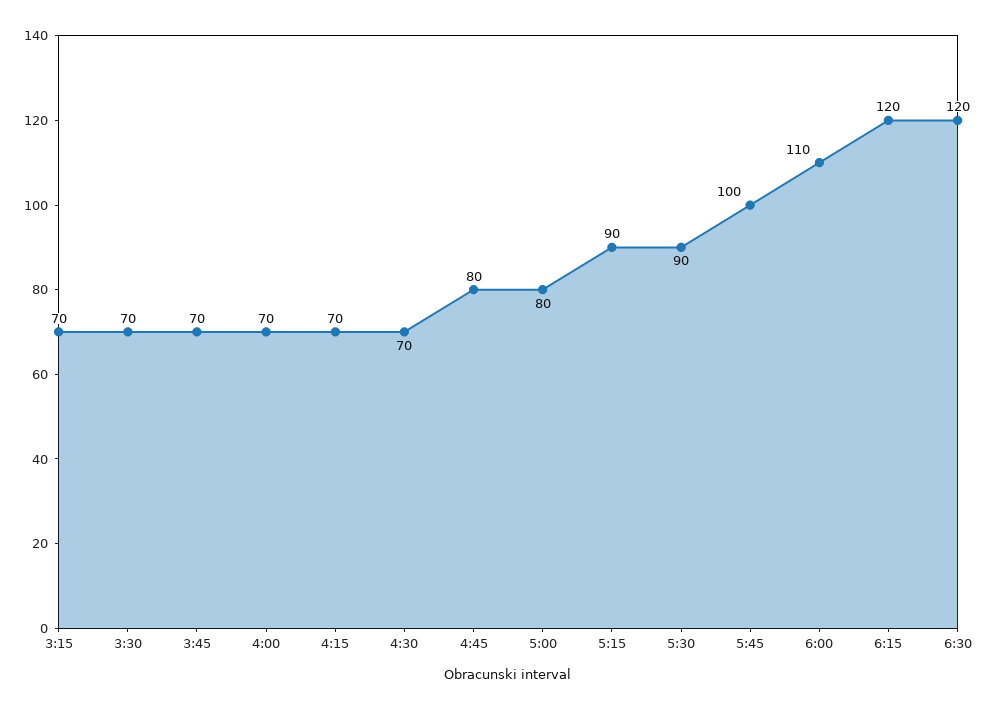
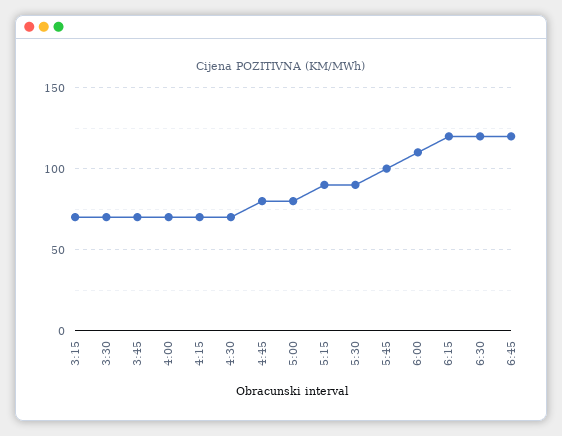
6:45: none -> 120

